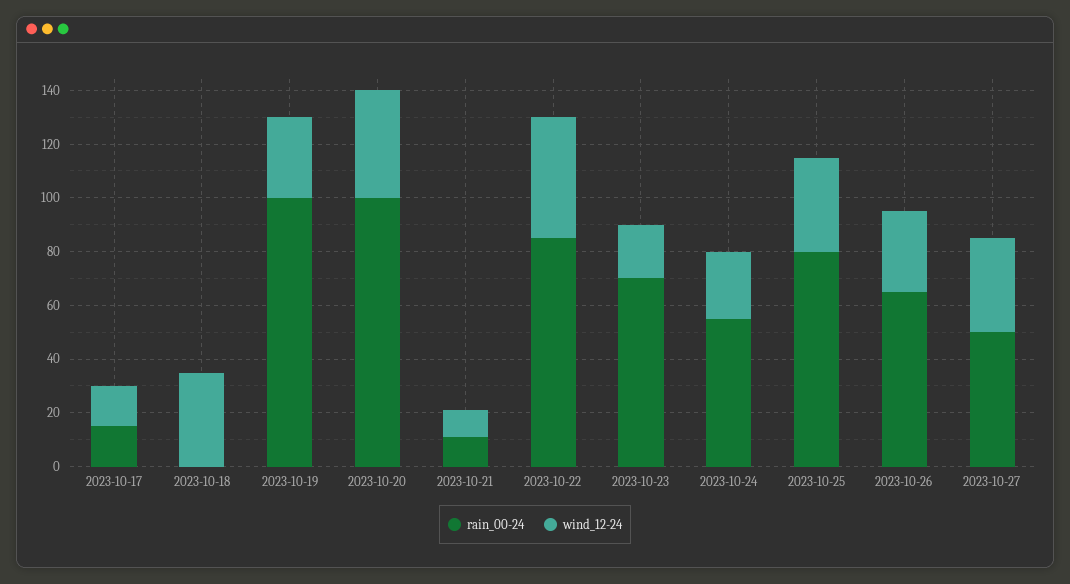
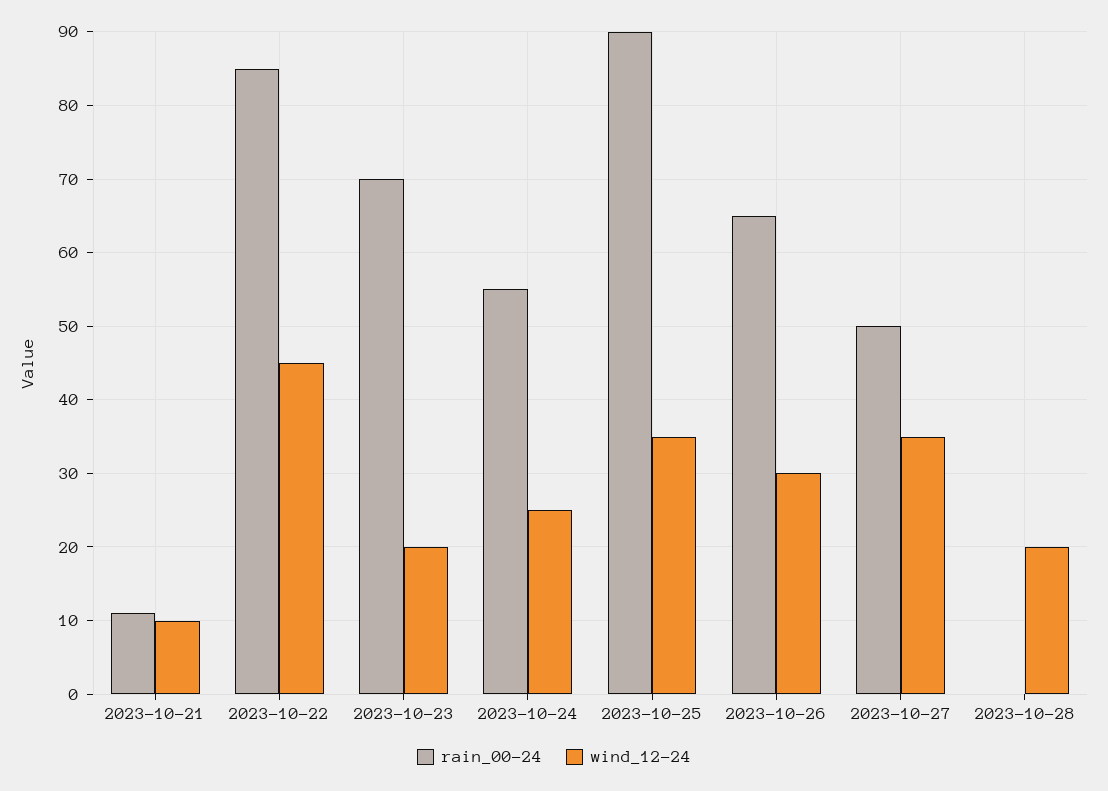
rain_00-24, 2023-10-17: 15 -> none
wind_12-24, 2023-10-17: 15 -> none
rain_00-24, 2023-10-18: 0 -> none
wind_12-24, 2023-10-18: 35 -> none
rain_00-24, 2023-10-19: 100 -> none
wind_12-24, 2023-10-19: 30 -> none
rain_00-24, 2023-10-20: 100 -> none
wind_12-24, 2023-10-20: 40 -> none
rain_00-24, 2023-10-25: 80 -> 90
rain_00-24, 2023-10-28: none -> 0
wind_12-24, 2023-10-28: none -> 20

